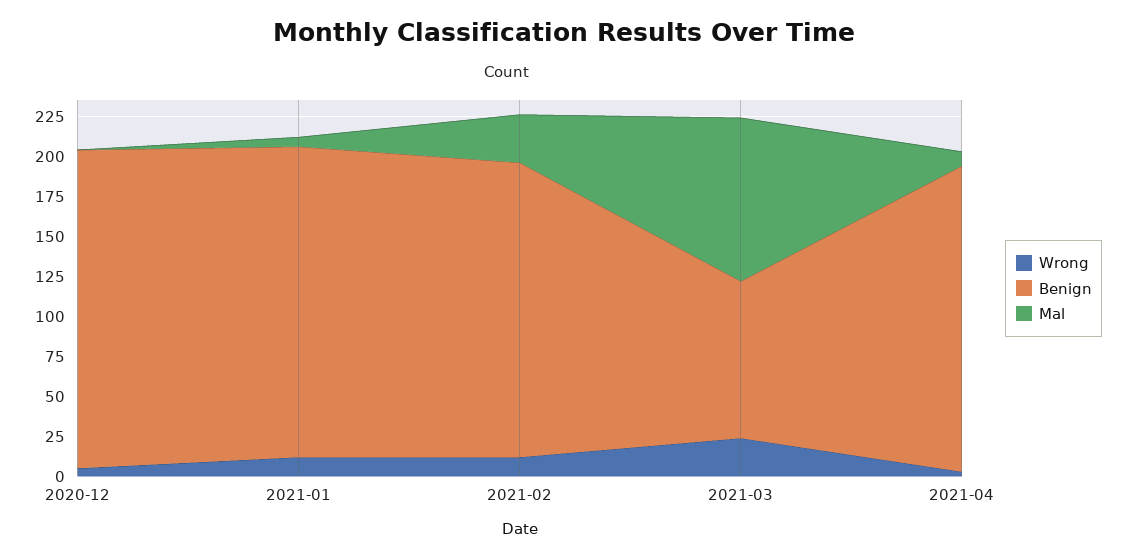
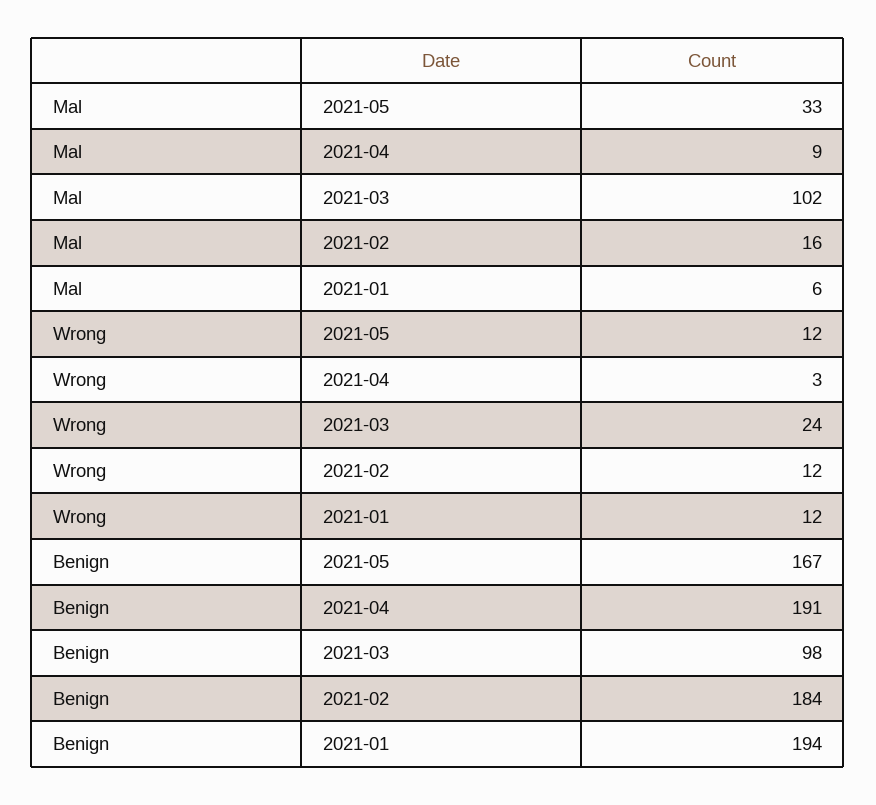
Wrong, 2020-12: 5 -> none
Benign, 2020-12: 200 -> none
Mal, 2020-12: 0 -> none
Mal, 2021-02: 30 -> 16
Mal, 2021-05: none -> 33
Wrong, 2021-05: none -> 12
Benign, 2021-05: none -> 167

